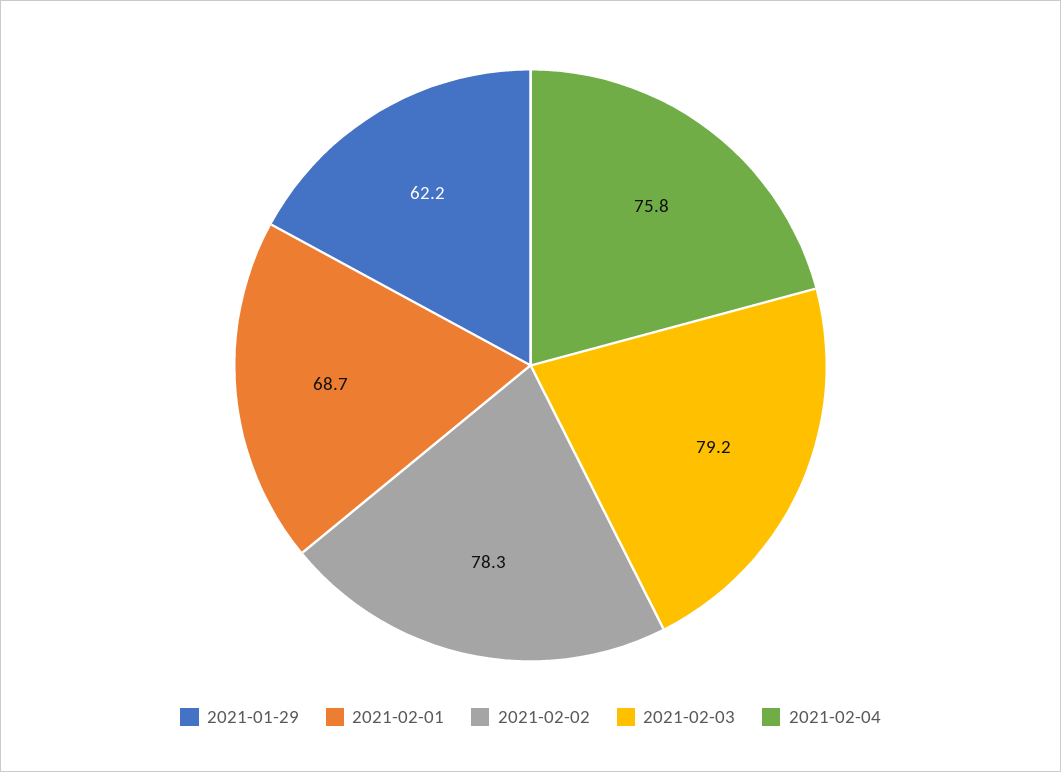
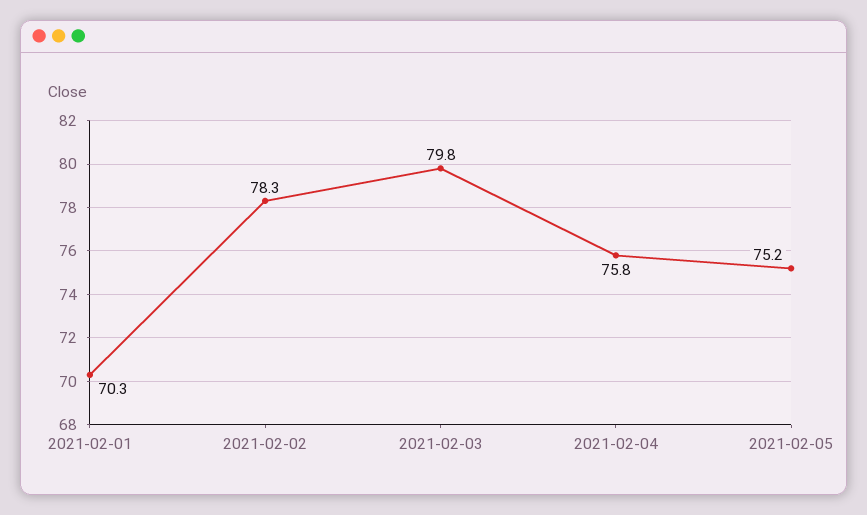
2021-01-29: 62.2 -> none
2021-02-01: 68.7 -> 70.3
2021-02-03: 79.2 -> 79.8
2021-02-05: none -> 75.2

